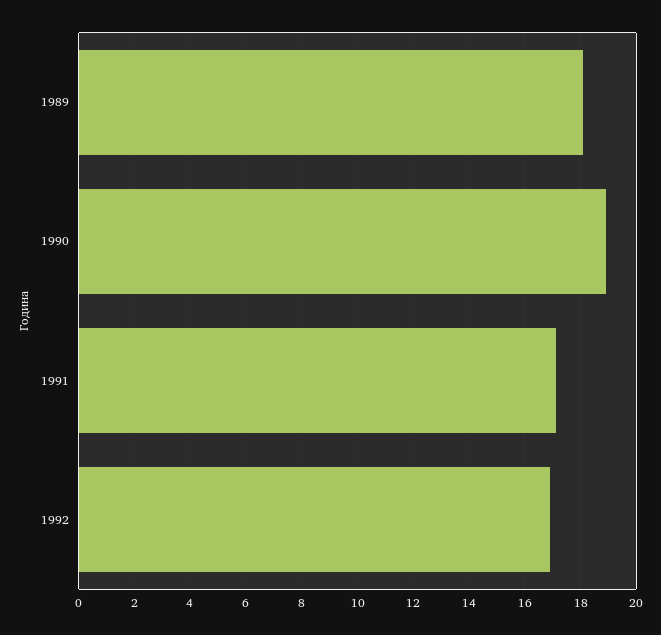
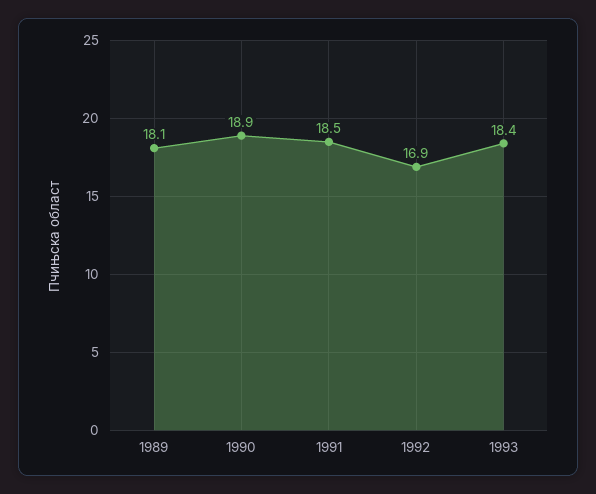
1991: 17 -> 18.5
1993: none -> 18.4

